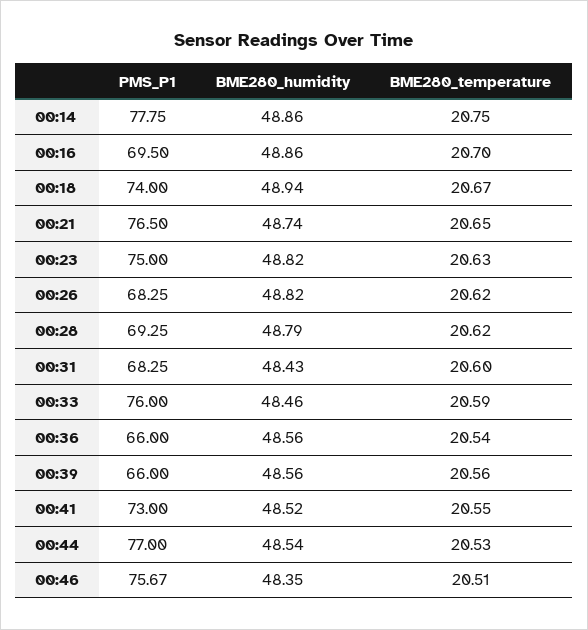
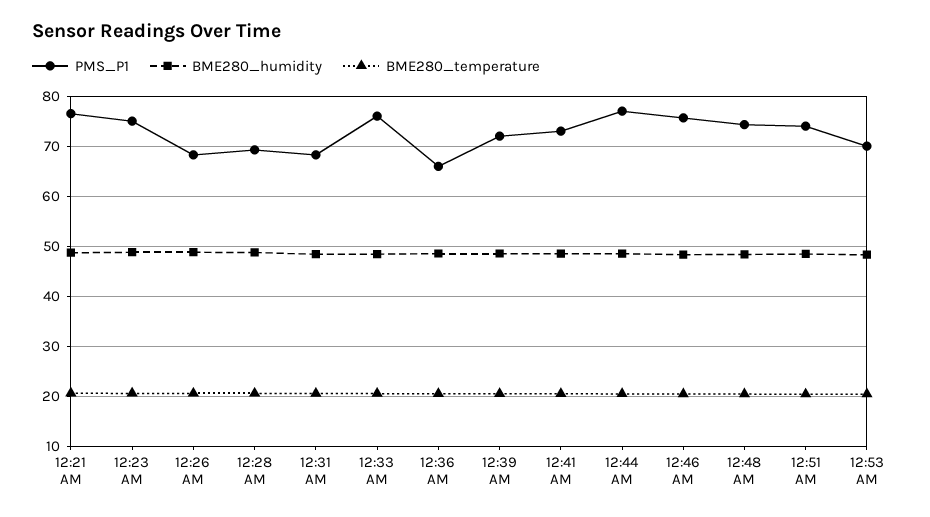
PMS_P1, 00:14: 77.75 -> none
BME280_humidity, 00:14: 48.86 -> none
BME280_temperature, 00:14: 20.75 -> none
PMS_P1, 00:16: 69.5 -> none
BME280_humidity, 00:16: 48.86 -> none
BME280_temperature, 00:16: 20.7 -> none
PMS_P1, 00:18: 74 -> none
BME280_humidity, 00:18: 48.94 -> none
BME280_temperature, 00:18: 20.67 -> none
PMS_P1, 00:39: 66 -> 72
PMS_P1, 12:48 AM: none -> 74
BME280_humidity, 12:48 AM: none -> 48
BME280_temperature, 12:48 AM: none -> 20
PMS_P1, 12:51 AM: none -> 74
BME280_humidity, 12:51 AM: none -> 48
BME280_temperature, 12:51 AM: none -> 20
PMS_P1, 12:53 AM: none -> 70
BME280_humidity, 12:53 AM: none -> 48
BME280_temperature, 12:53 AM: none -> 20

